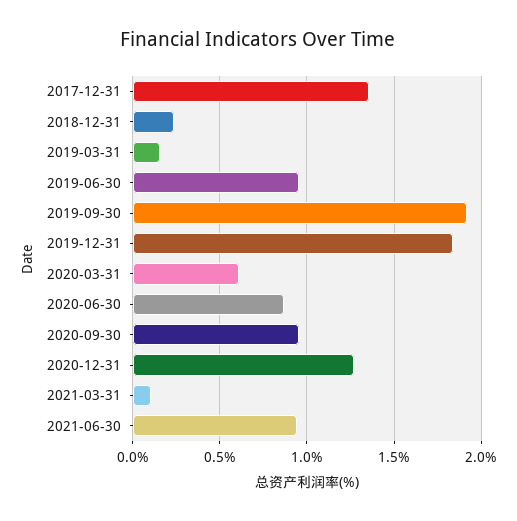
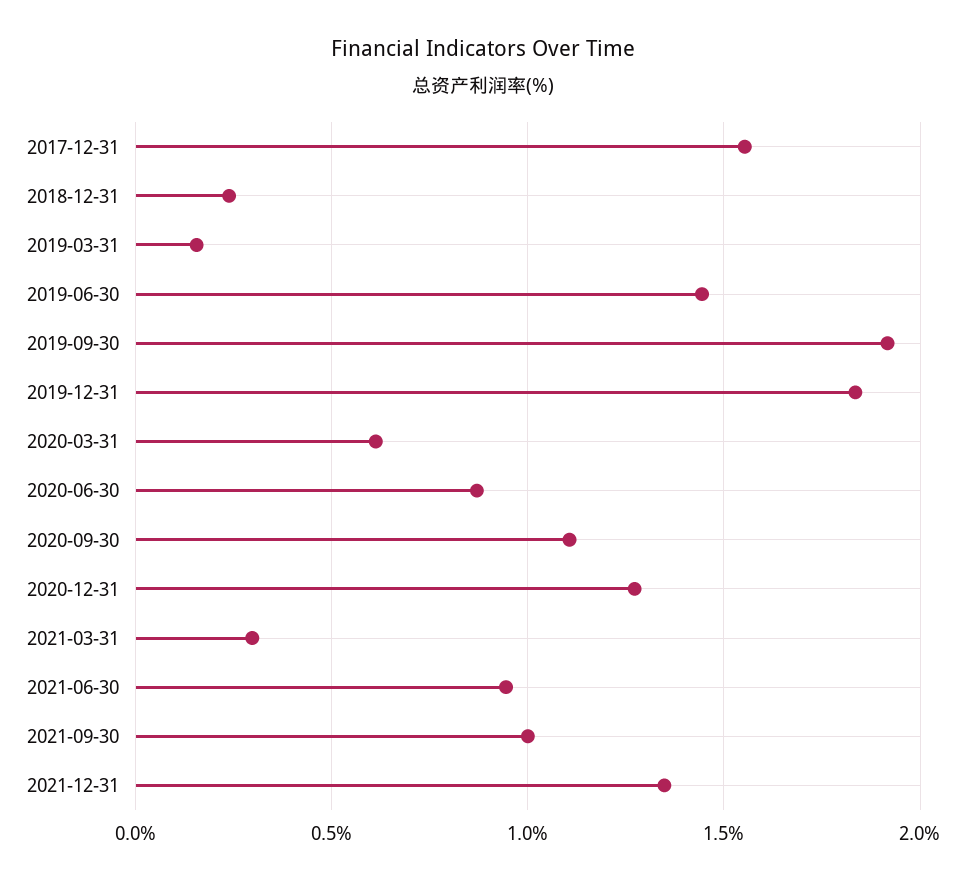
2017-12-31: 1.35 -> 1.55
2019-06-30: 0.95 -> 1.45
2020-09-30: 0.95 -> 1.1
2021-03-31: 0.1 -> 0.3
2021-09-30: none -> 1
2021-12-31: none -> 1.35

